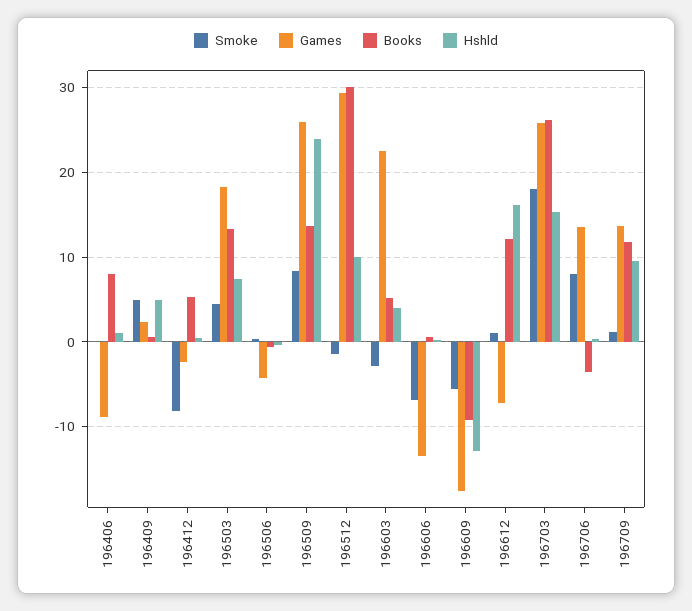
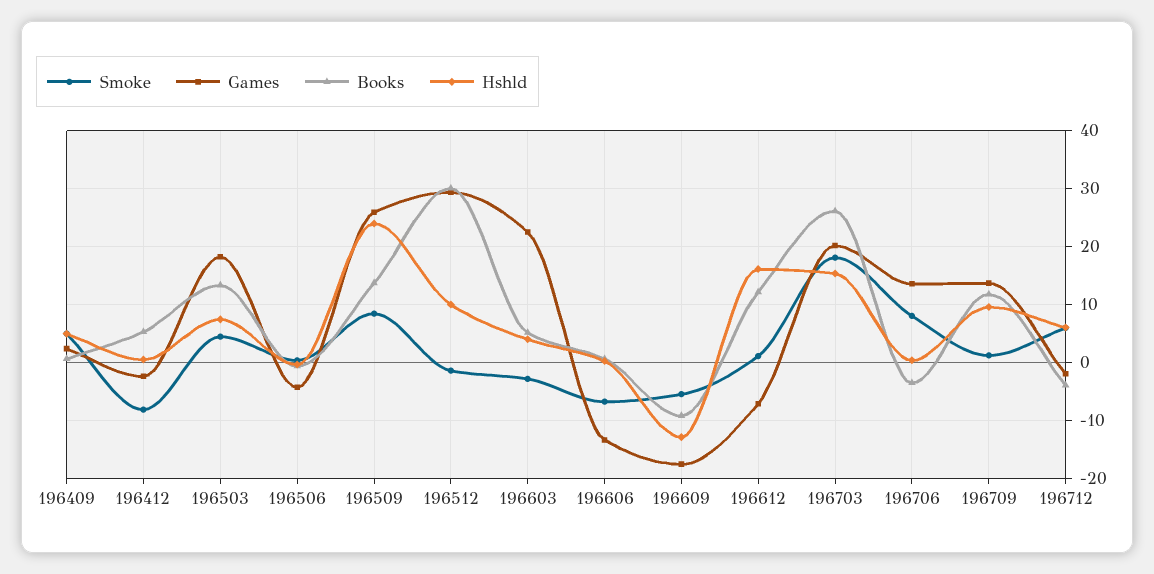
Smoke, 196406: 0 -> none
Games, 196406: -9 -> none
Books, 196406: 8 -> none
Hshld, 196406: 1 -> none
Games, 196703: 26 -> 20
Smoke, 196712: none -> 6
Games, 196712: none -> -2
Books, 196712: none -> -4
Hshld, 196712: none -> 6

